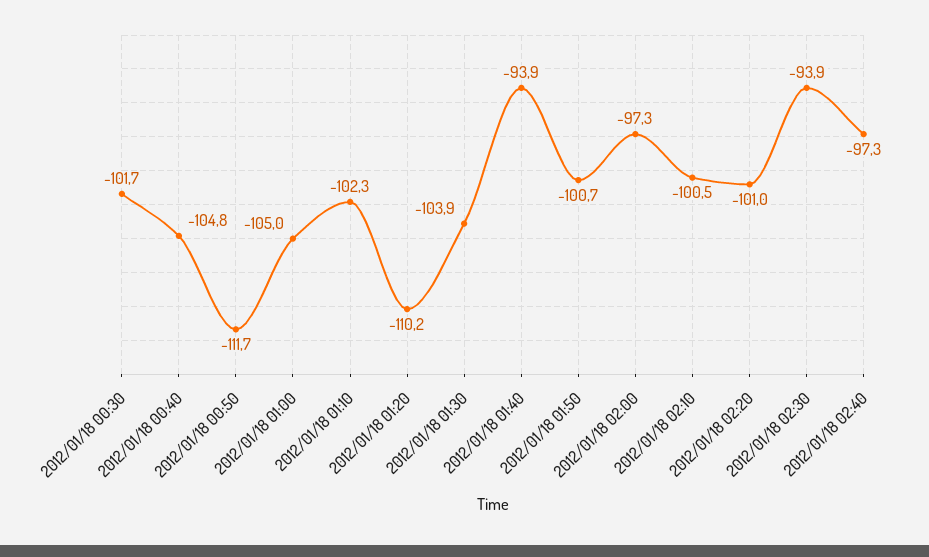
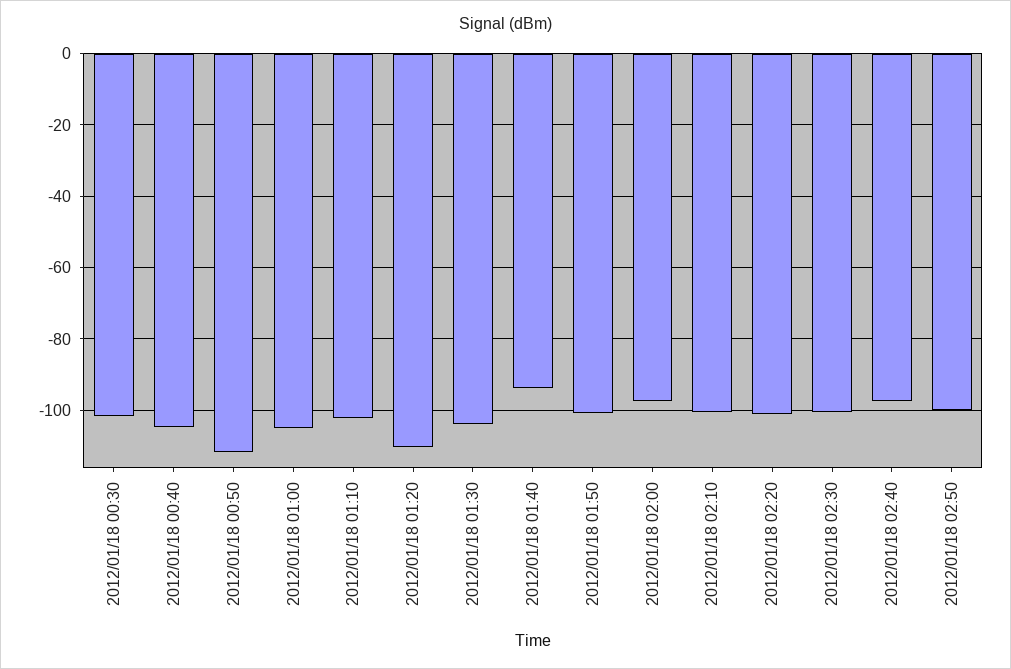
2012/01/18 02:30: -93.9 -> -100
2012/01/18 02:50: none -> -100

